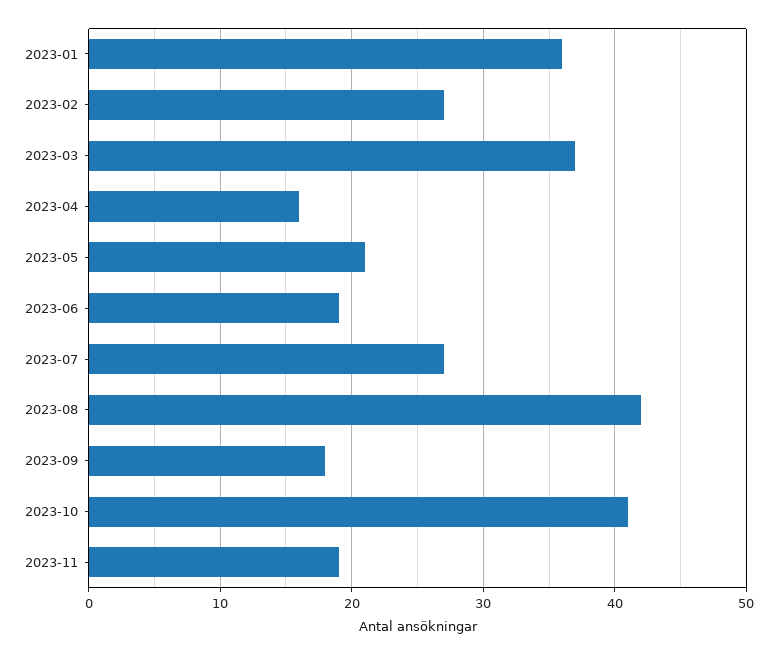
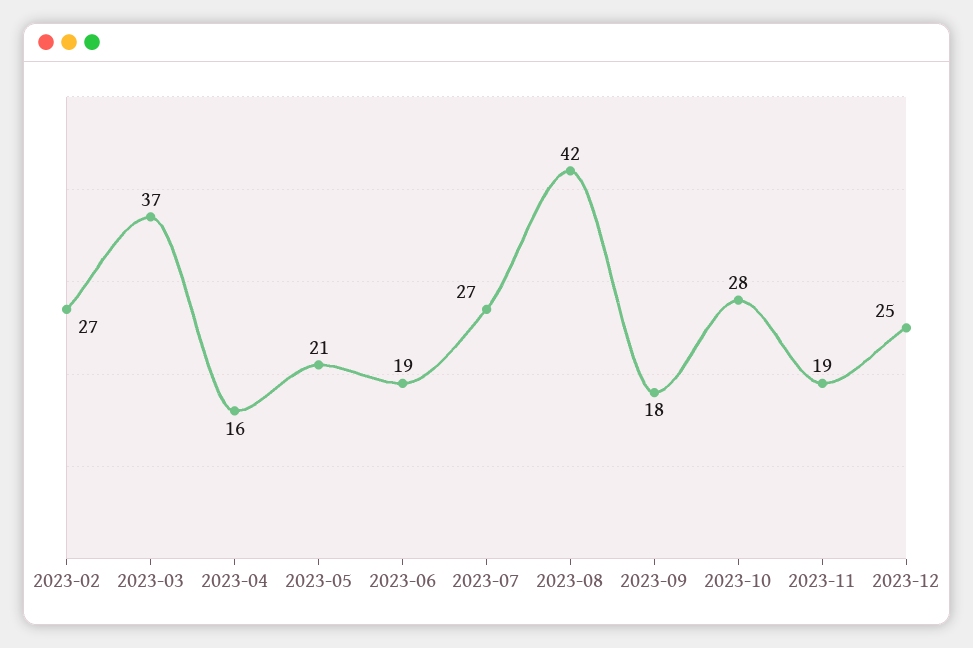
2023-01: 36 -> none
2023-10: 41 -> 28
2023-12: none -> 25

